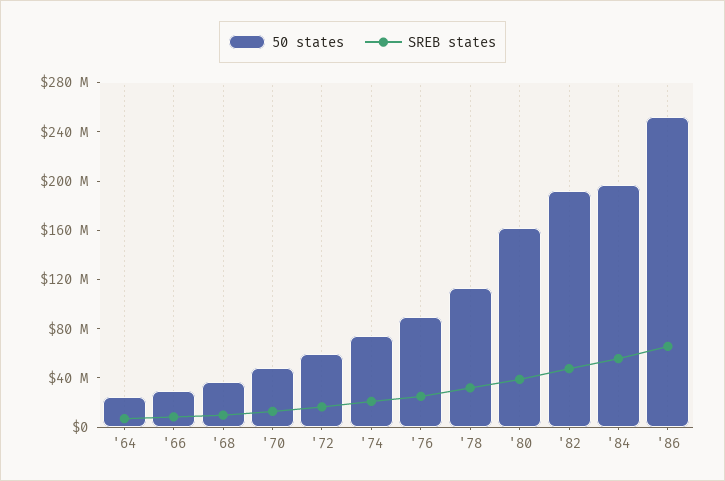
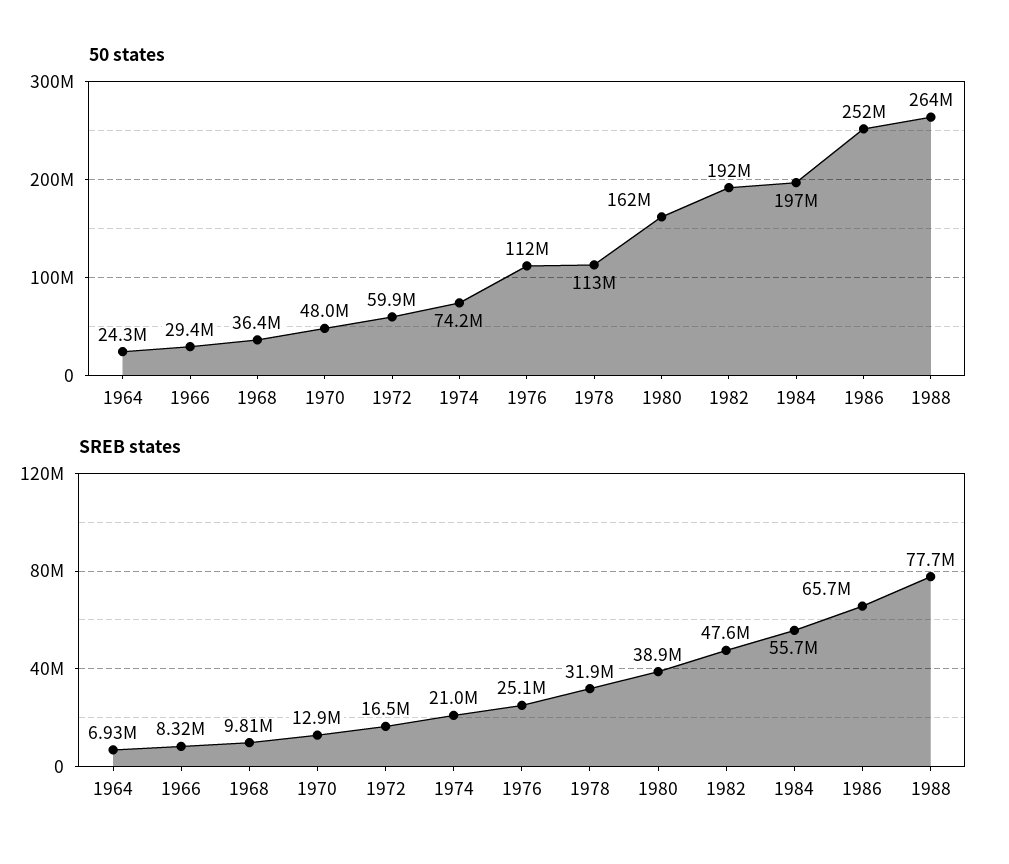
50 states, '76: 90000000 -> 112000000
50 states, 1988: none -> 264000000
SREB states, 1988: none -> 77700000

